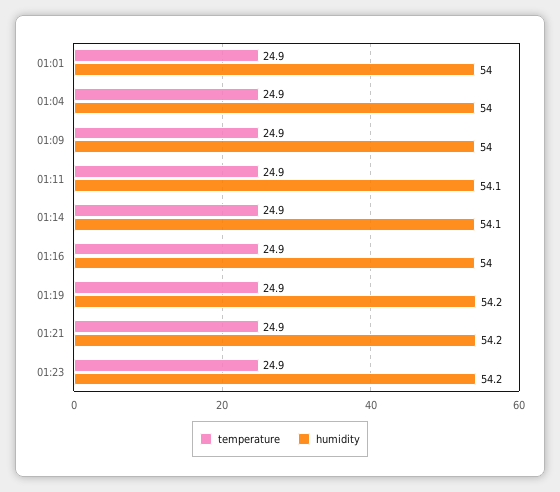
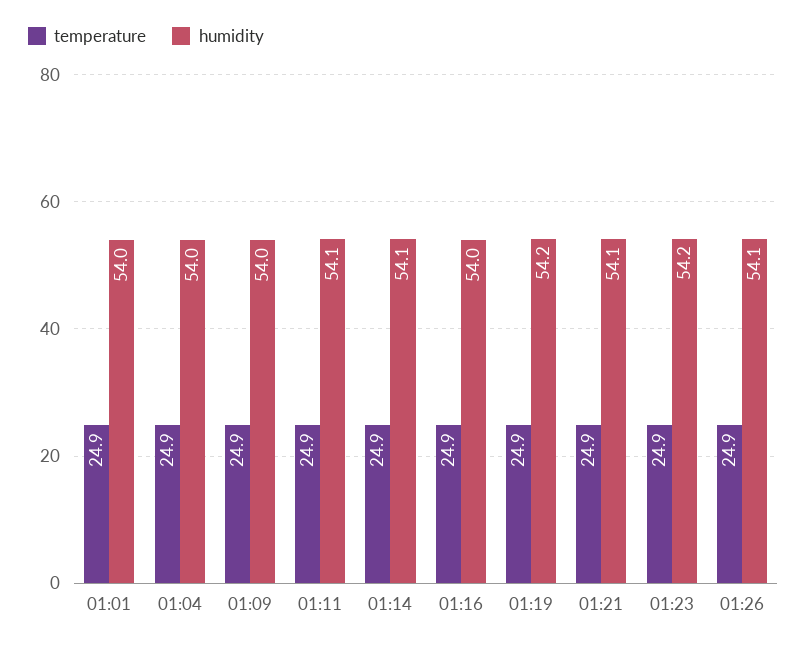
humidity, 01:21: 54.2 -> 54.1
temperature, 01:26: none -> 24.9
humidity, 01:26: none -> 54.1

